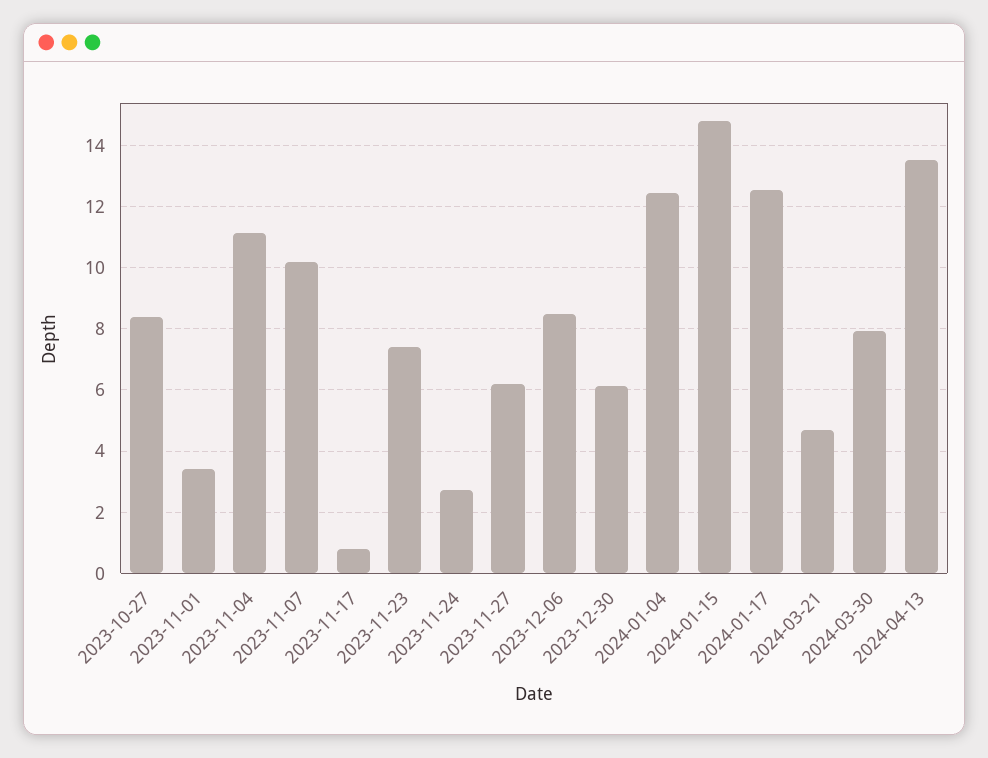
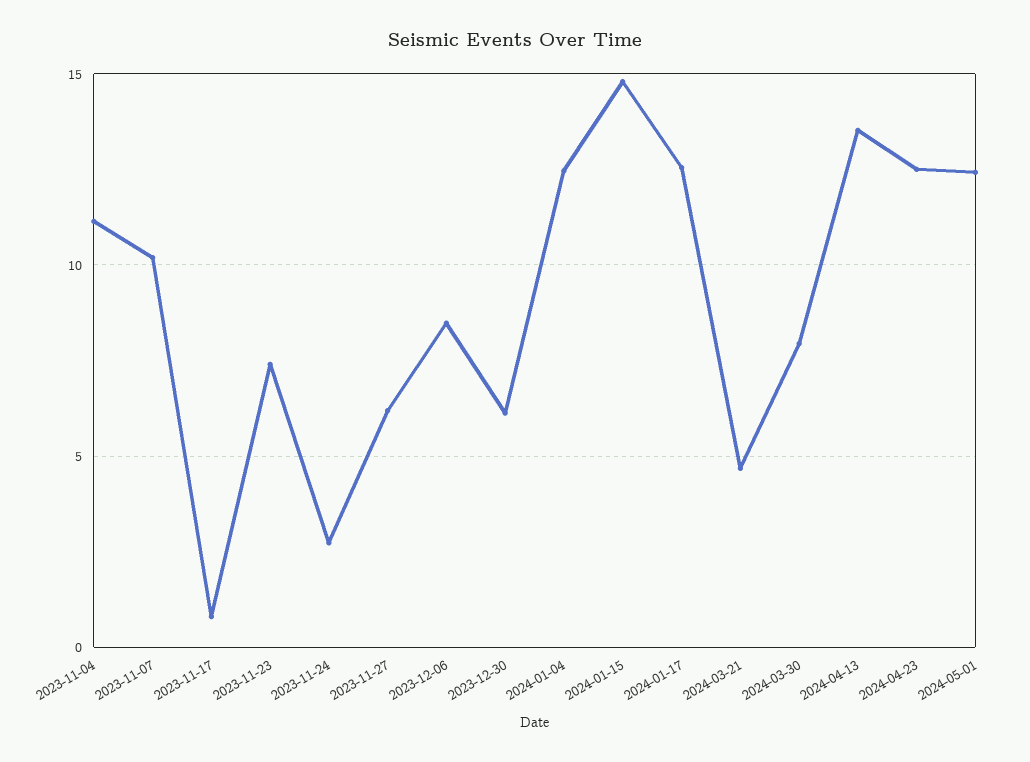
2023-10-27: 8.4 -> none
2023-11-01: 3.4 -> none
2024-04-23: none -> 12.5
2024-05-01: none -> 12.5

